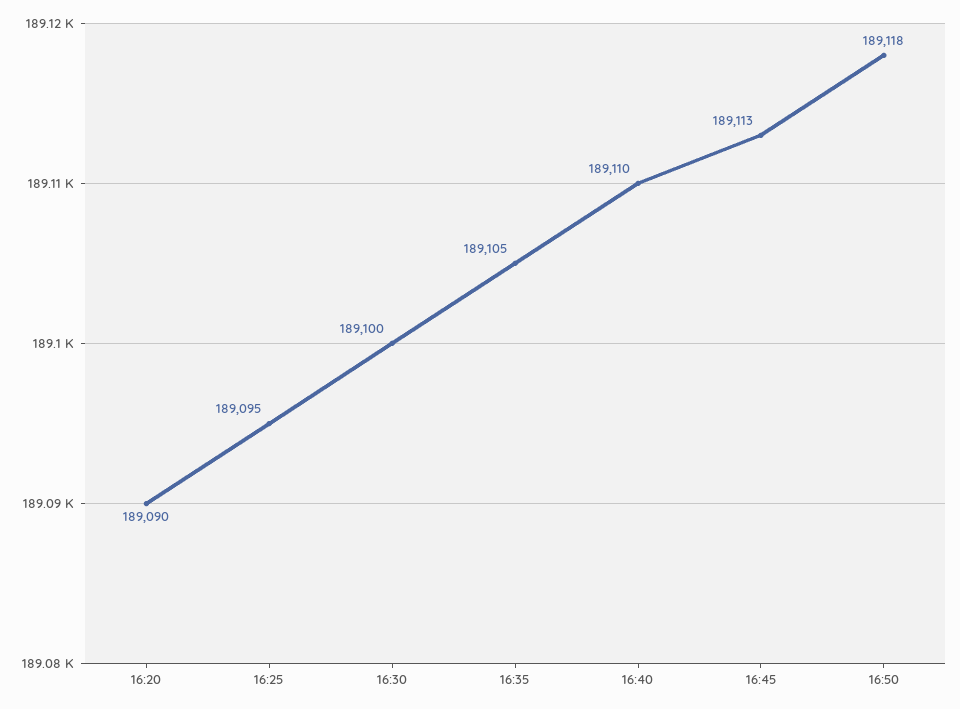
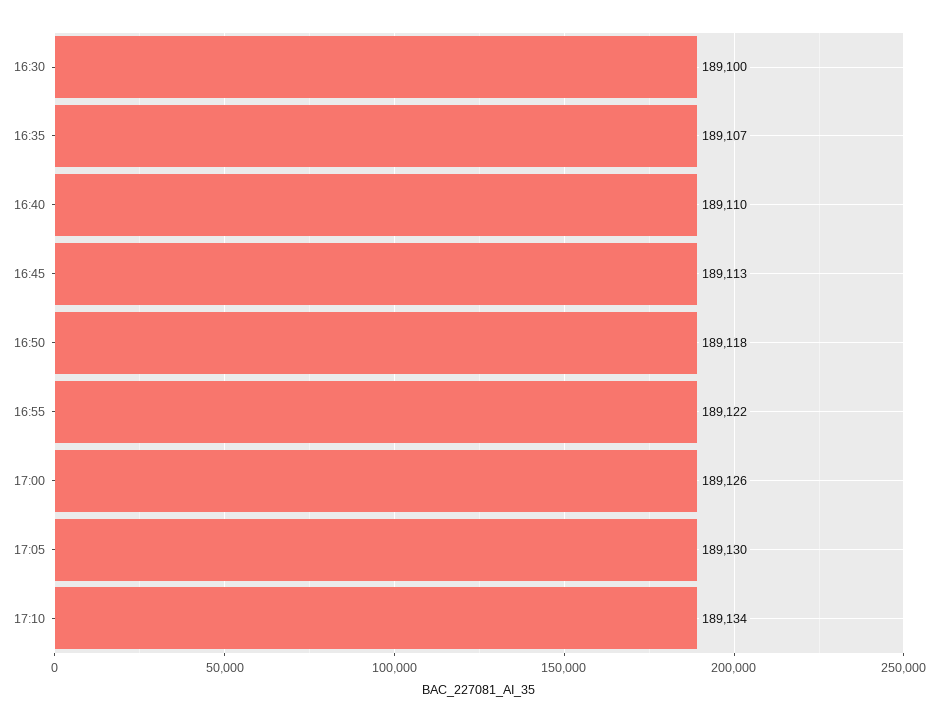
16:20: 189090 -> none
16:25: 189095 -> none
16:35: 189105 -> 189107
16:55: none -> 189122
17:00: none -> 189126
17:05: none -> 189130
17:10: none -> 189134

